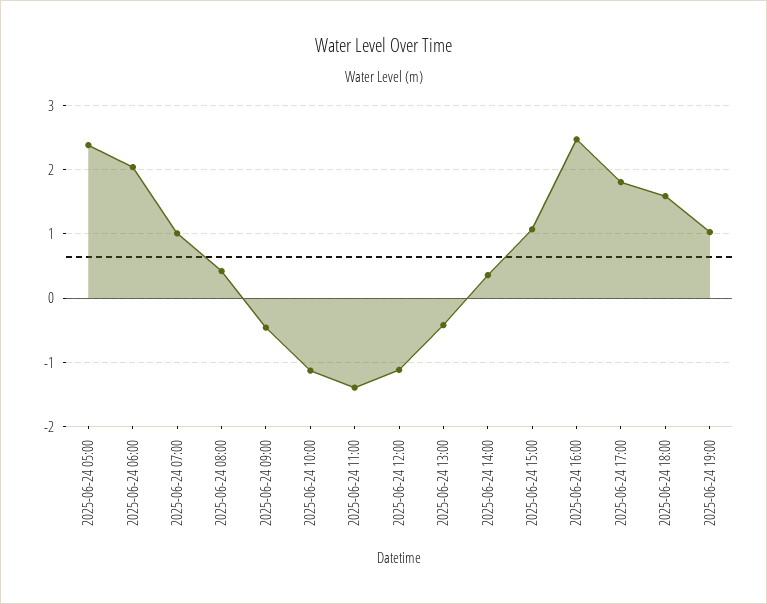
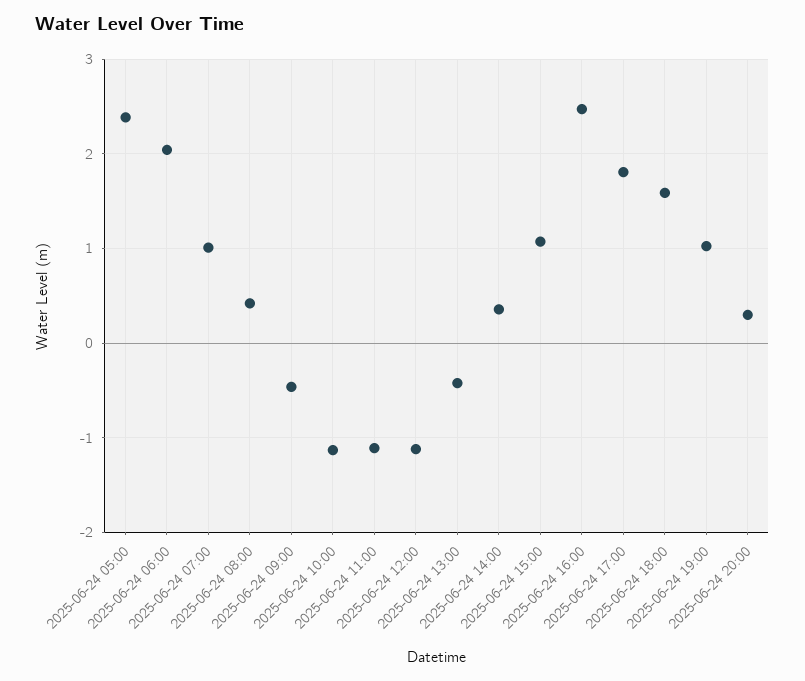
2025-06-24 11:00: -1.4 -> -1.1
2025-06-24 20:00: none -> 0.3

